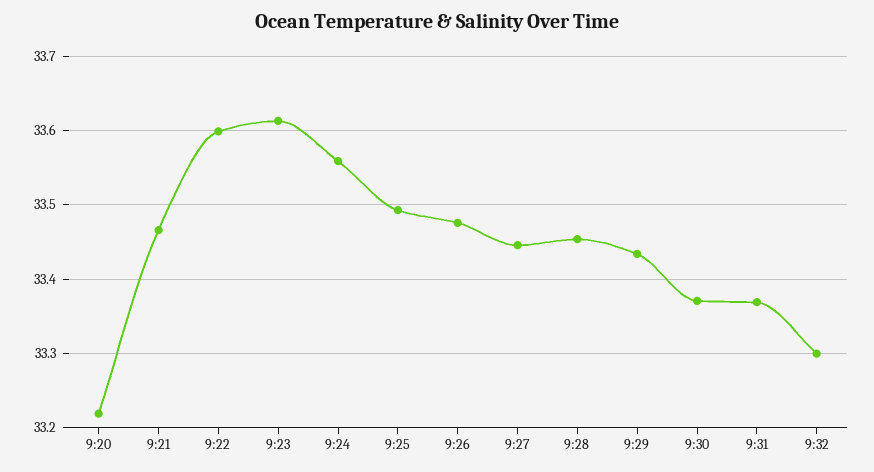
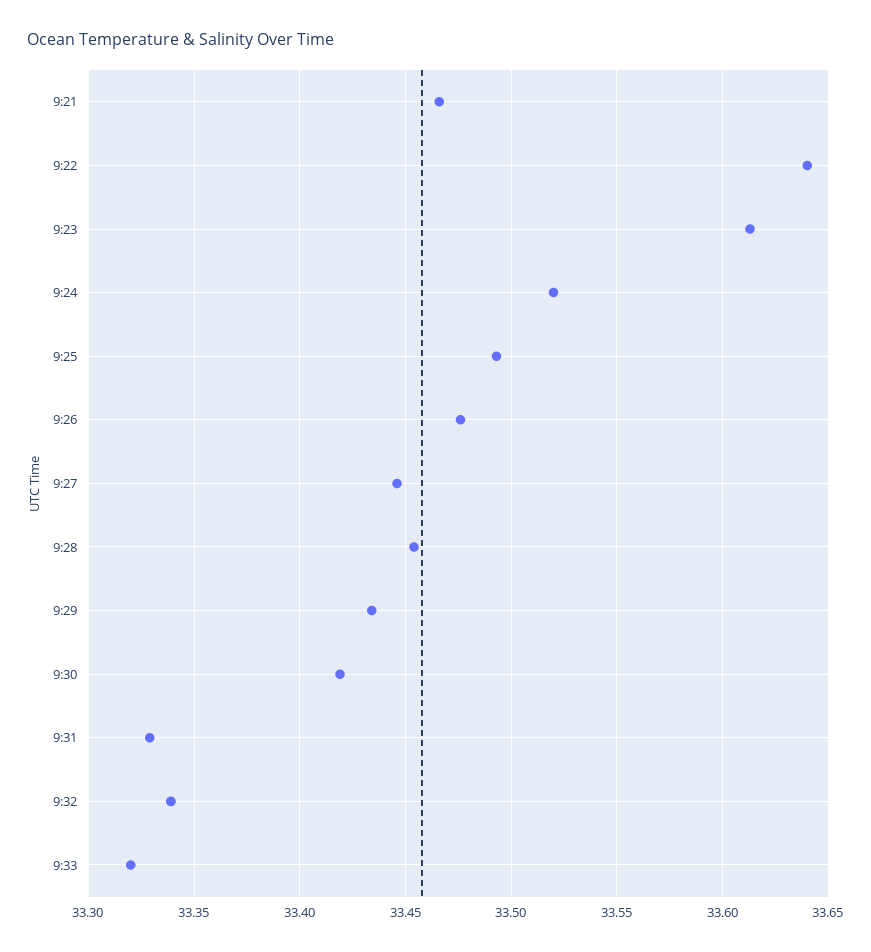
9:20: 33.22 -> none
9:22: 33.6 -> 33.64
9:24: 33.56 -> 33.52
9:30: 33.37 -> 33.42
9:31: 33.37 -> 33.33
9:32: 33.3 -> 33.34
9:33: none -> 33.32

